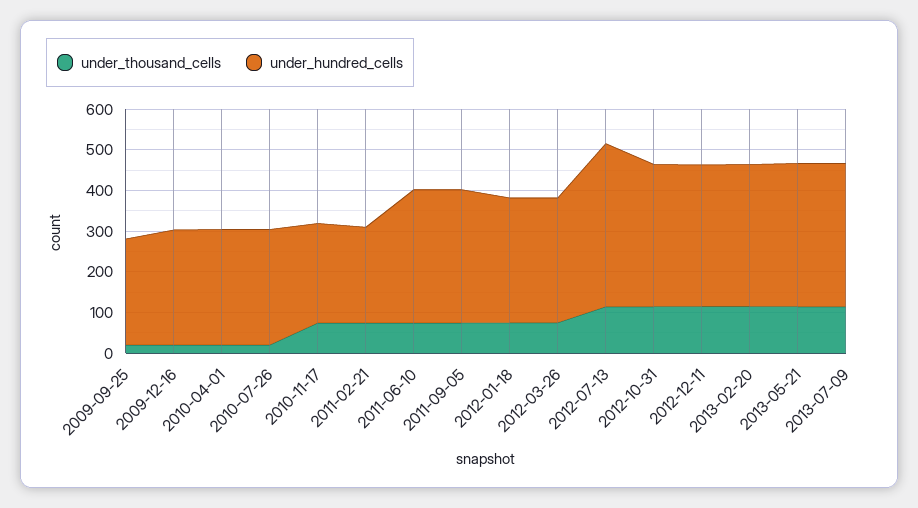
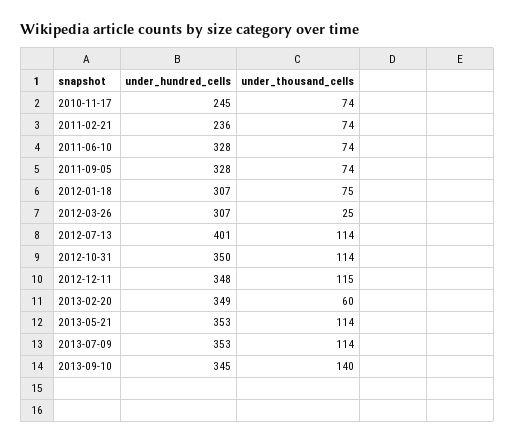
under_thousand_cells, 2009-09-25: 20 -> none
under_hundred_cells, 2009-09-25: 260 -> none
under_thousand_cells, 2009-12-16: 20 -> none
under_hundred_cells, 2009-12-16: 280 -> none
under_thousand_cells, 2010-04-01: 20 -> none
under_hundred_cells, 2010-04-01: 280 -> none
under_thousand_cells, 2010-07-26: 20 -> none
under_hundred_cells, 2010-07-26: 280 -> none
under_thousand_cells, 2012-03-26: 80 -> 25
under_thousand_cells, 2013-02-20: 120 -> 60
under_hundred_cells, 2013-09-10: none -> 345
under_thousand_cells, 2013-09-10: none -> 140

